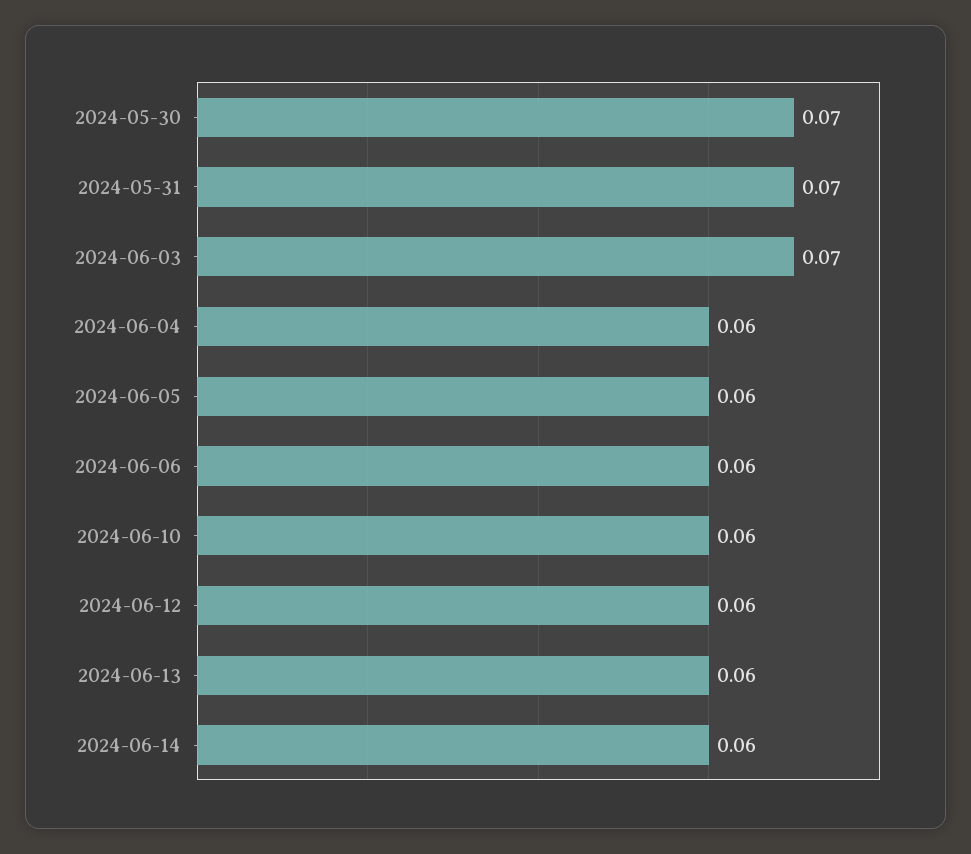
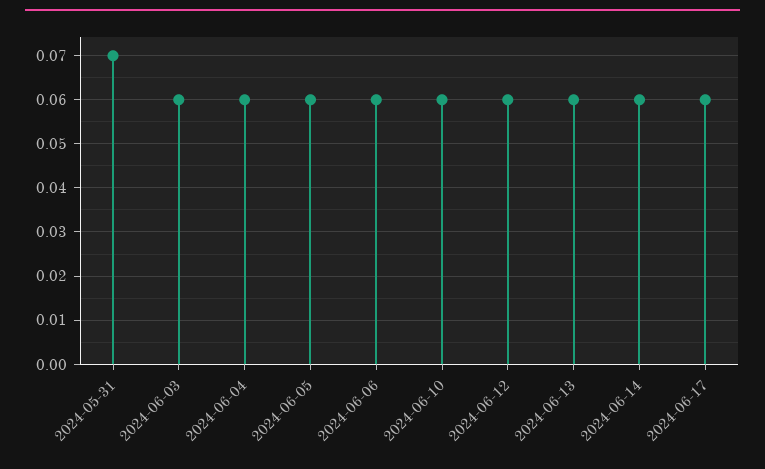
2024-05-30: 0.07 -> none
2024-06-03: 0.07 -> 0.06
2024-06-17: none -> 0.06

